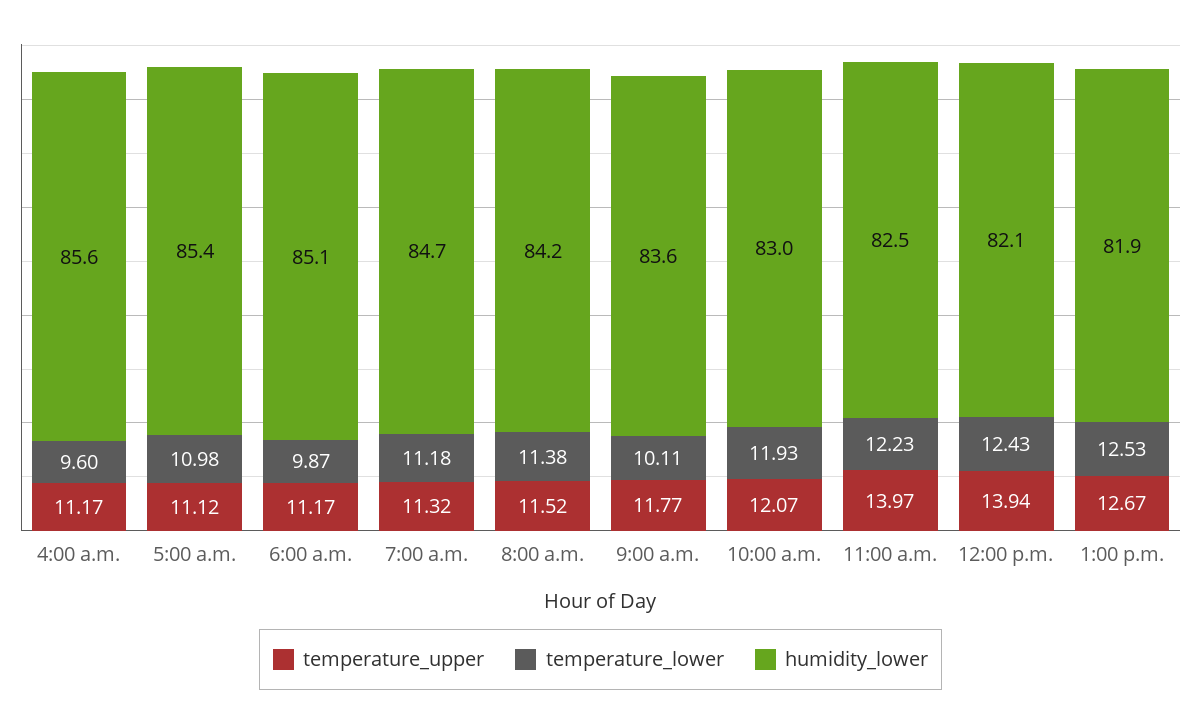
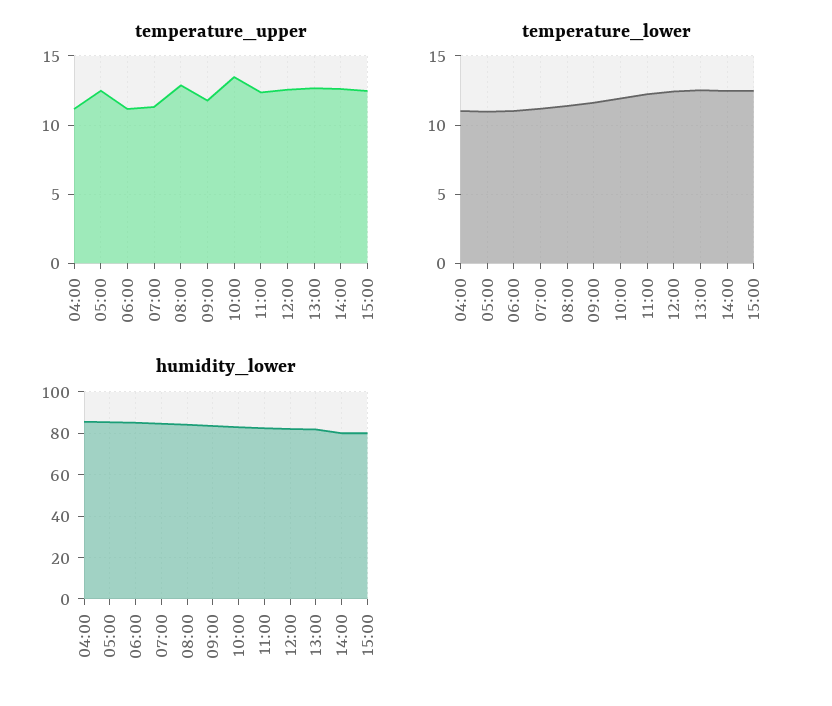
temperature_lower, 4:00 a.m.: 9.6 -> 11
temperature_upper, 5:00 a.m.: 11.12 -> 12.5
temperature_lower, 6:00 a.m.: 9.87 -> 11
temperature_upper, 8:00 a.m.: 11.52 -> 13
temperature_lower, 9:00 a.m.: 10.11 -> 11.5
temperature_upper, 10:00 a.m.: 12.07 -> 13.5
temperature_upper, 11:00 a.m.: 13.97 -> 12.5
temperature_upper, 12:00 p.m.: 13.94 -> 12.5
temperature_upper, 14:00: none -> 12.5
temperature_upper, 15:00: none -> 12.5
temperature_lower, 14:00: none -> 12.5
temperature_lower, 15:00: none -> 12.5
humidity_lower, 14:00: none -> 80
humidity_lower, 15:00: none -> 80

